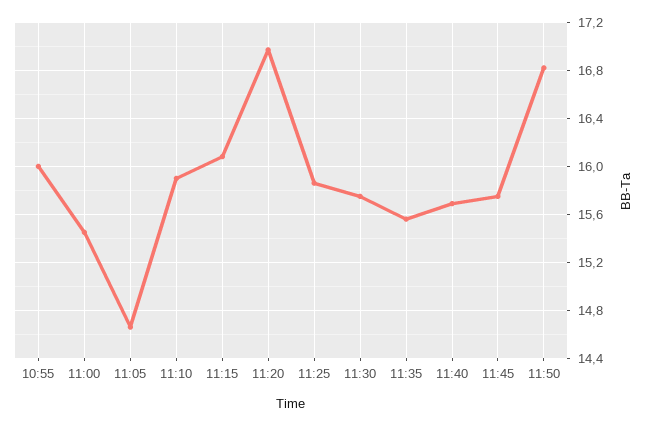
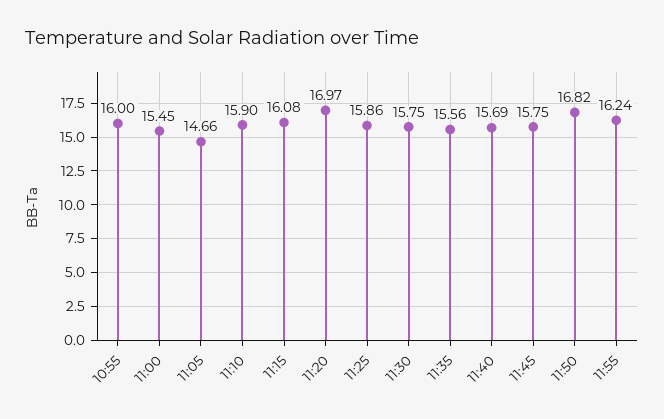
11:55: none -> 16.24

